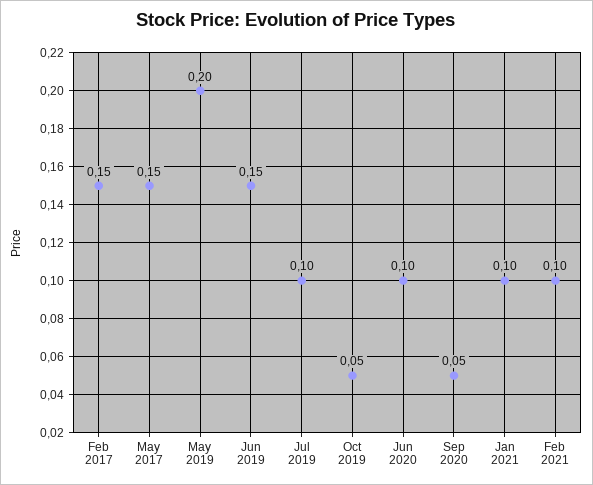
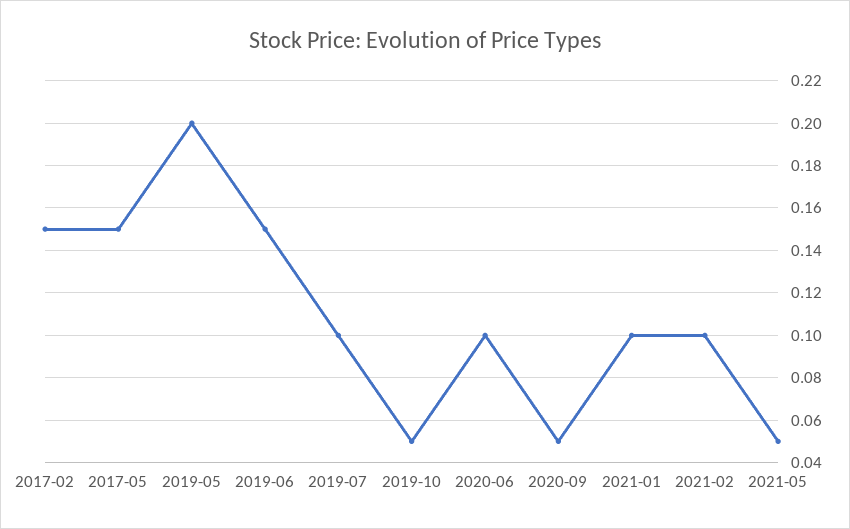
2021-05: none -> 0.05

